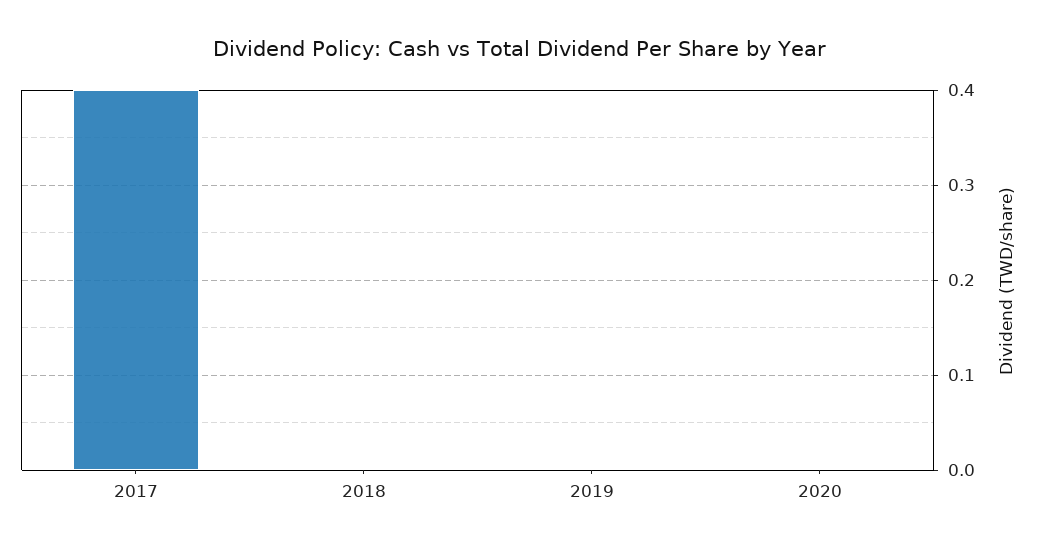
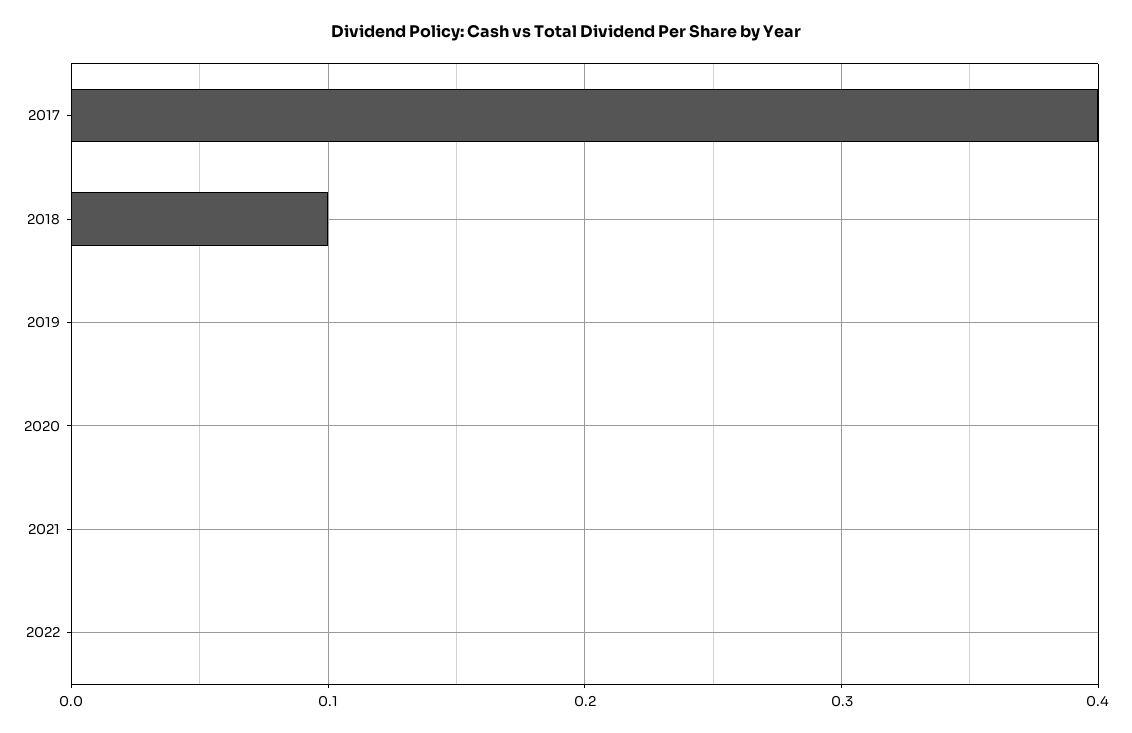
2018: 0 -> 0.1
2021: none -> 0
2022: none -> 0

